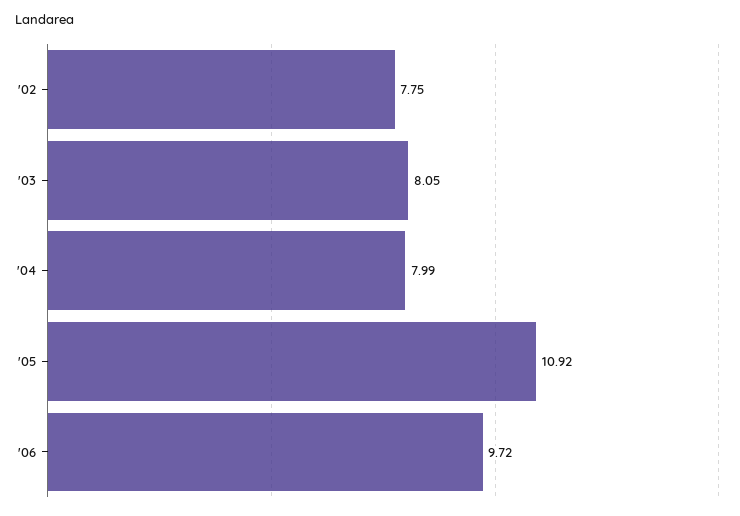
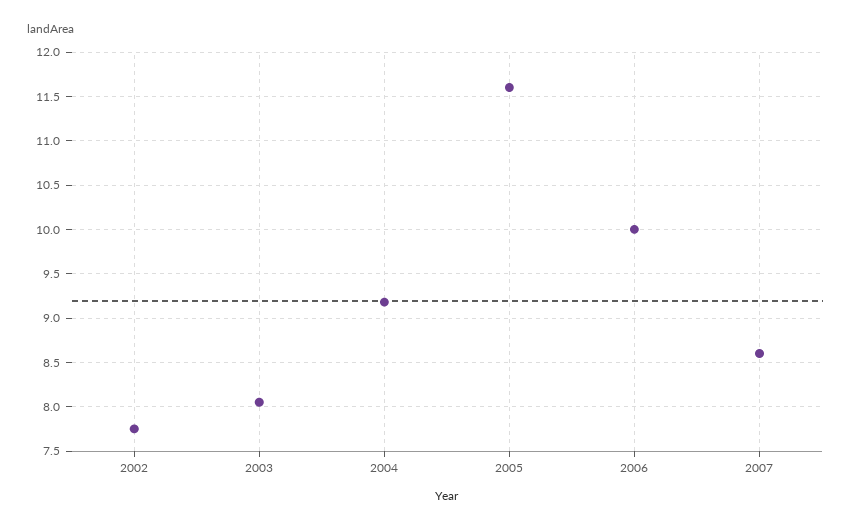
'04: 7.99 -> 9.2
'05: 10.92 -> 11.6
'06: 9.72 -> 10
2007: none -> 8.6

